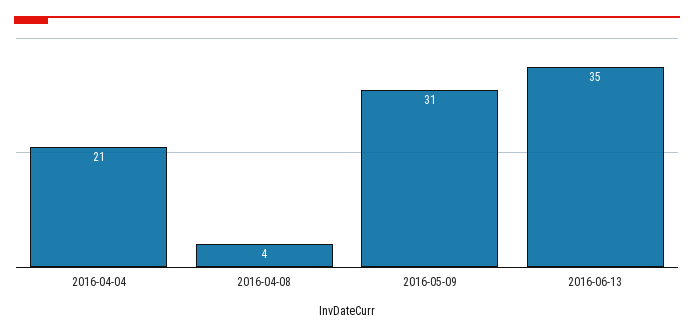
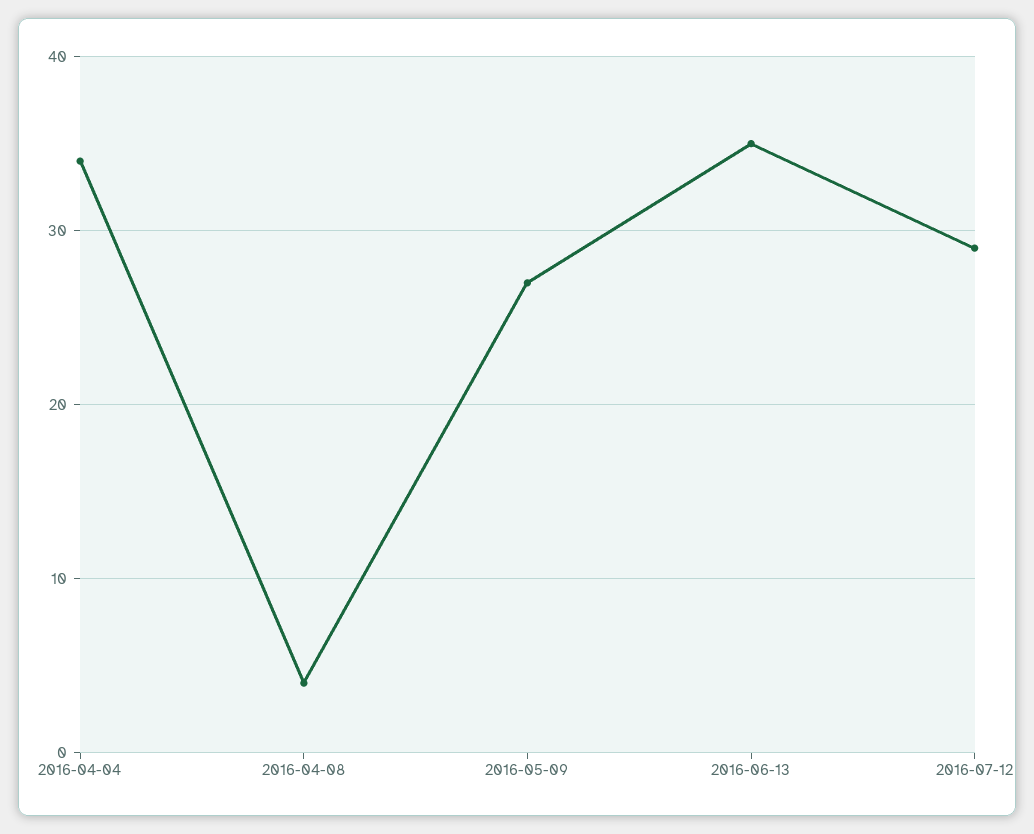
2016-04-04: 21 -> 34
2016-05-09: 31 -> 27
2016-07-12: none -> 29

